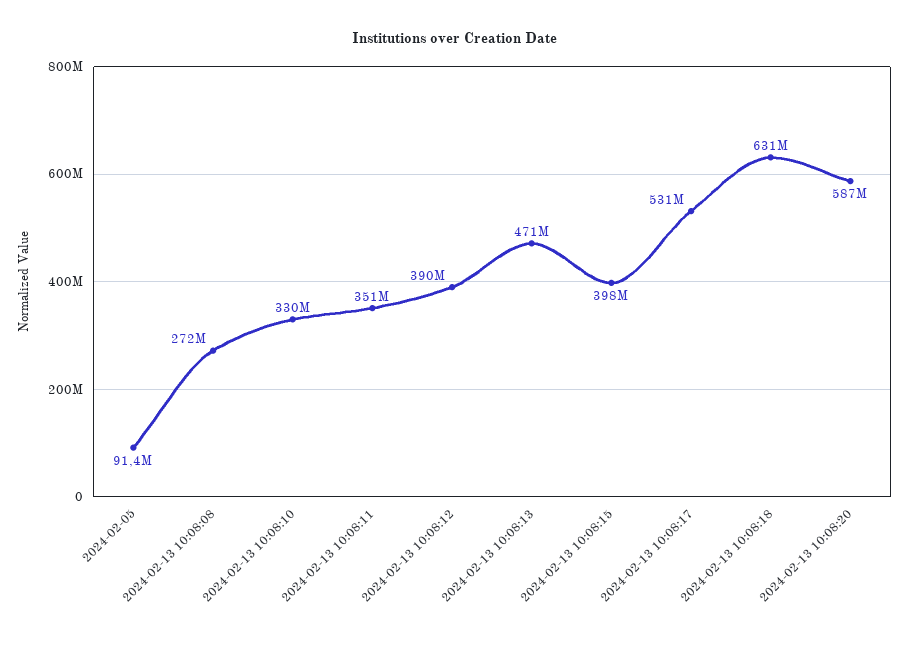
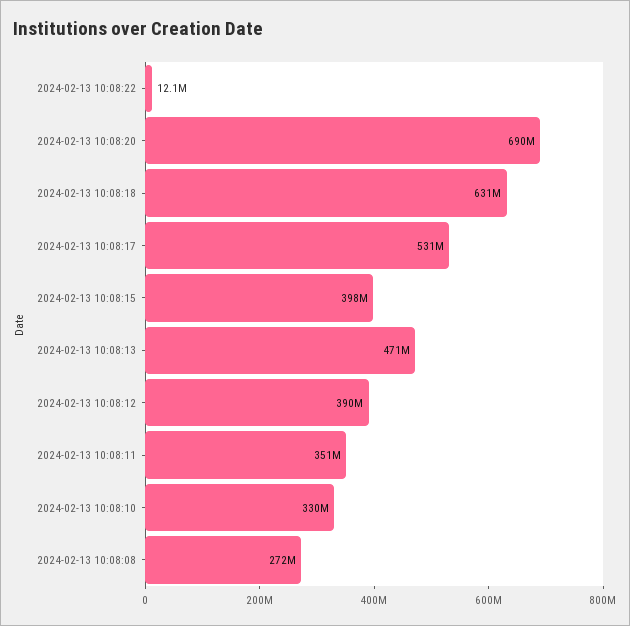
2024-02-05: 91400000 -> none
2024-02-13 10:08:20: 587000000 -> 690000000
2024-02-13 10:08:22: none -> 12100000

